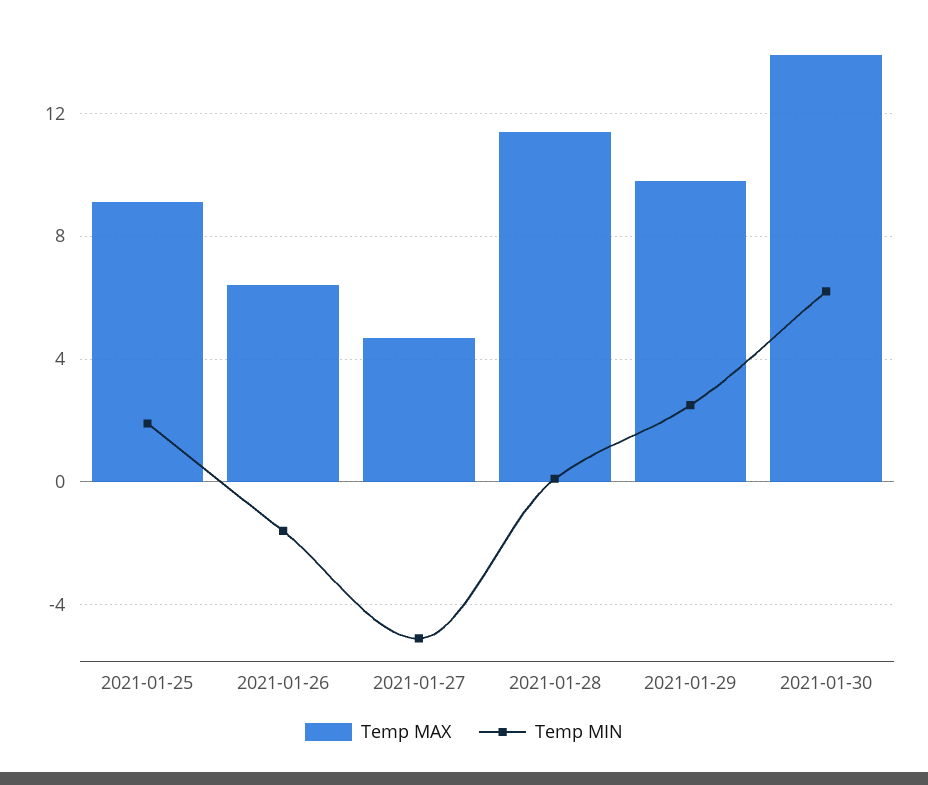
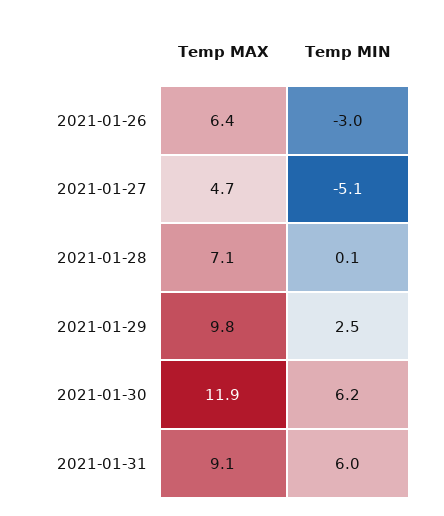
Temp MAX, 2021-01-25: 9 -> none
Temp MIN, 2021-01-25: 2 -> none
Temp MIN, 2021-01-26: -1.5 -> -3
Temp MAX, 2021-01-28: 11.5 -> 7.1
Temp MAX, 2021-01-30: 14 -> 11.9
Temp MAX, 2021-01-31: none -> 9.1
Temp MIN, 2021-01-31: none -> 6

